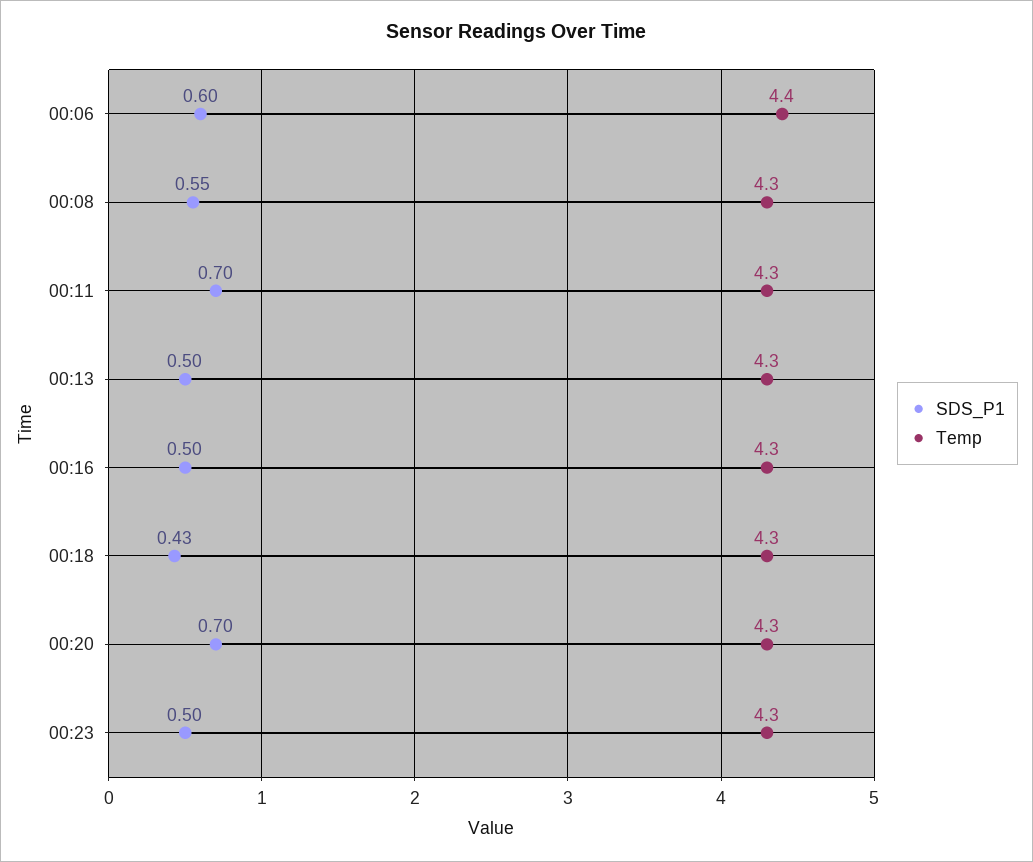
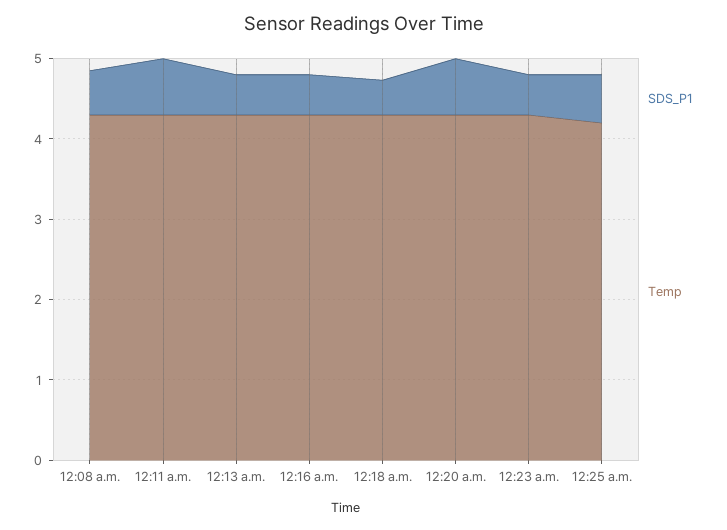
SDS_P1, 00:06: 0.6 -> none
Temp, 00:06: 4.4 -> none
SDS_P1, 12:25 a.m.: none -> 0.6
Temp, 12:25 a.m.: none -> 4.2

